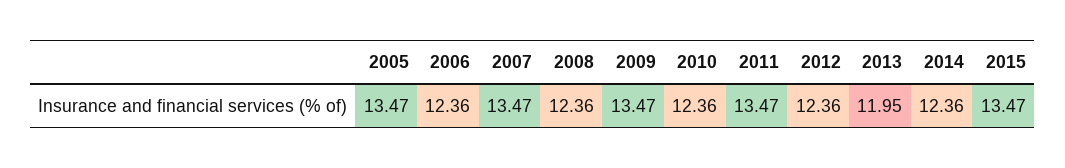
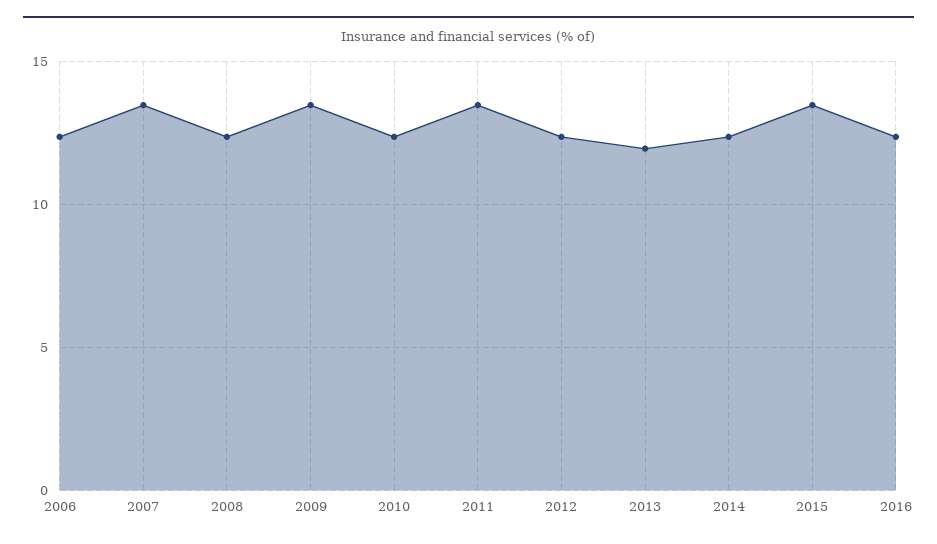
2005: 13.47 -> none
2016: none -> 12.5

